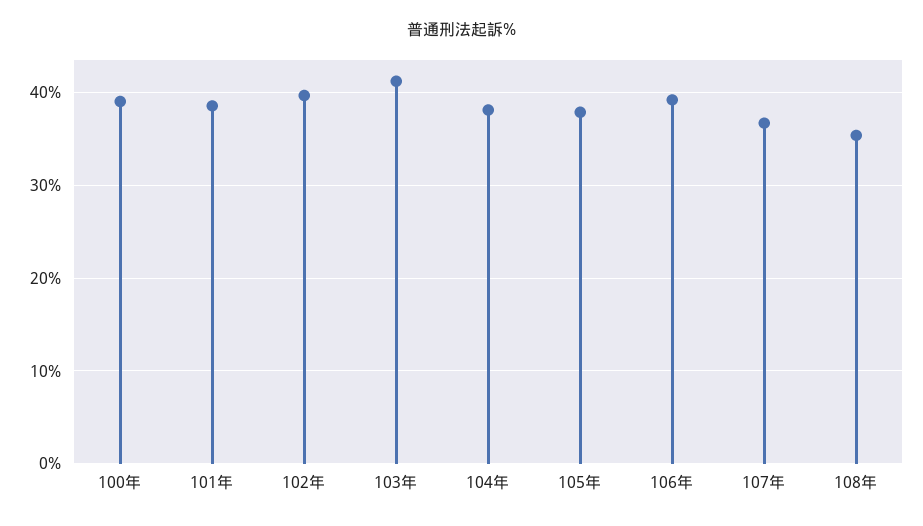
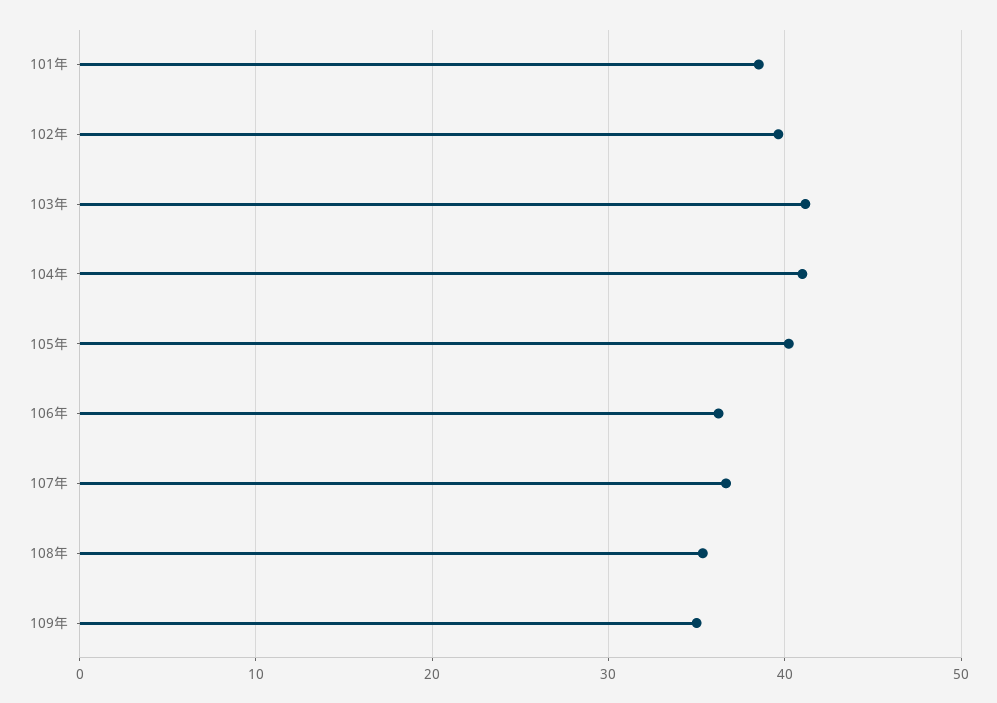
100年: 39 -> none
104年: 38 -> 41
105年: 38 -> 40
106年: 39 -> 36
109年: none -> 35

